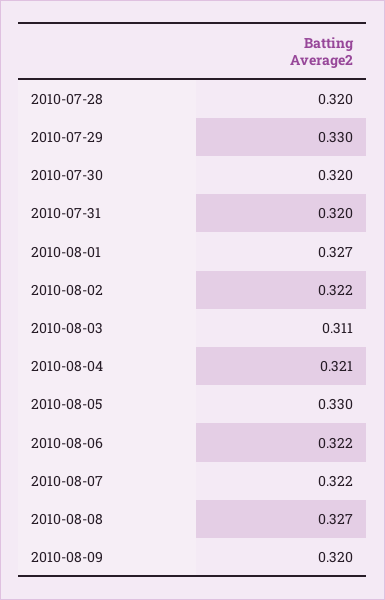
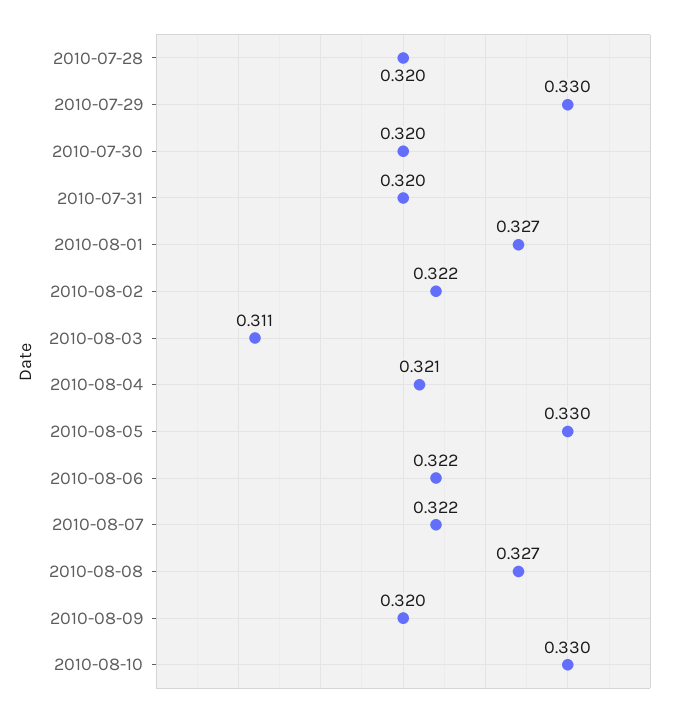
2010-08-10: none -> 0.33

